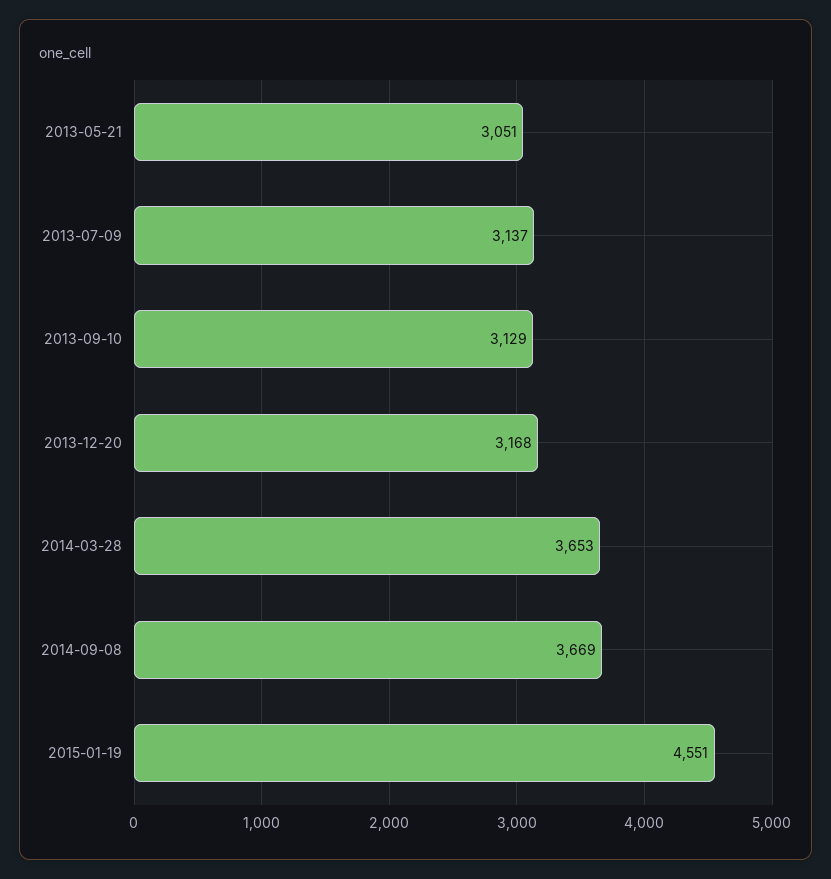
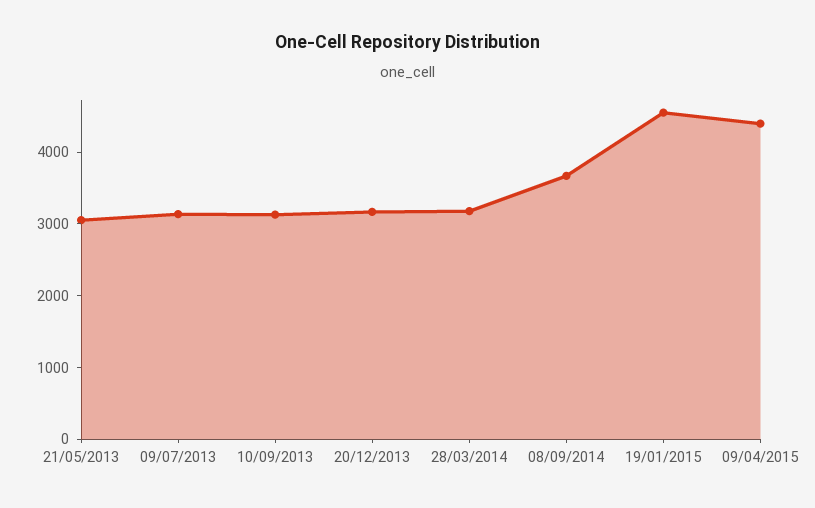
2014-03-28: 3653 -> 3200
09/04/2015: none -> 4400

